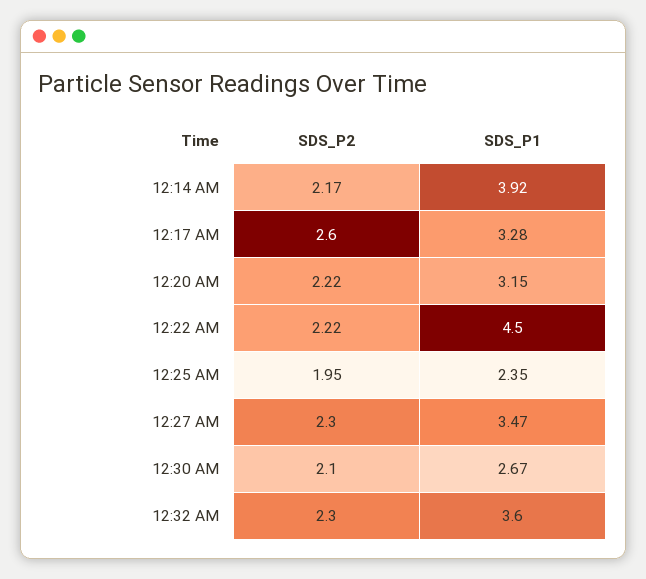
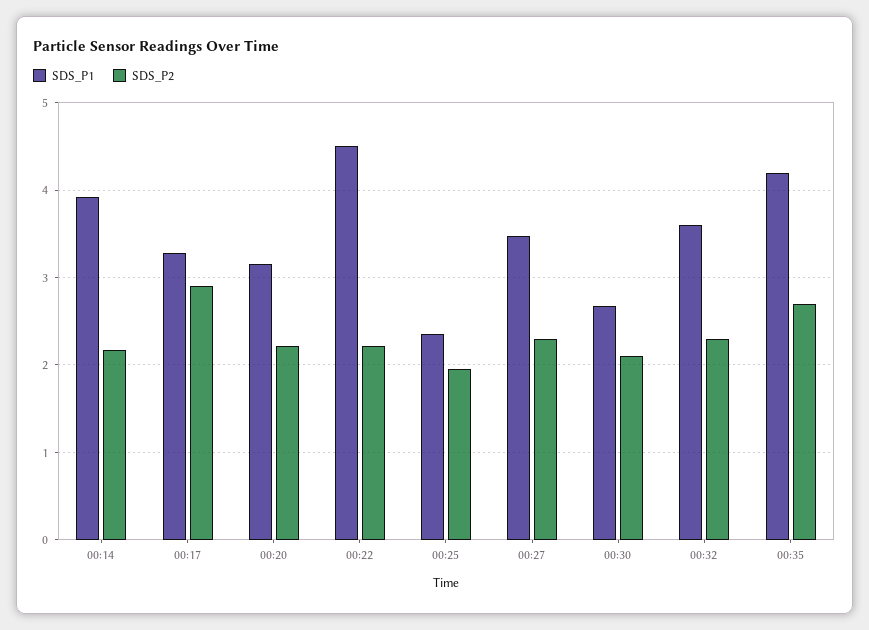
SDS_P2, 12:17 AM: 2.6 -> 2.9
SDS_P1, 00:35: none -> 4.2
SDS_P2, 00:35: none -> 2.7

